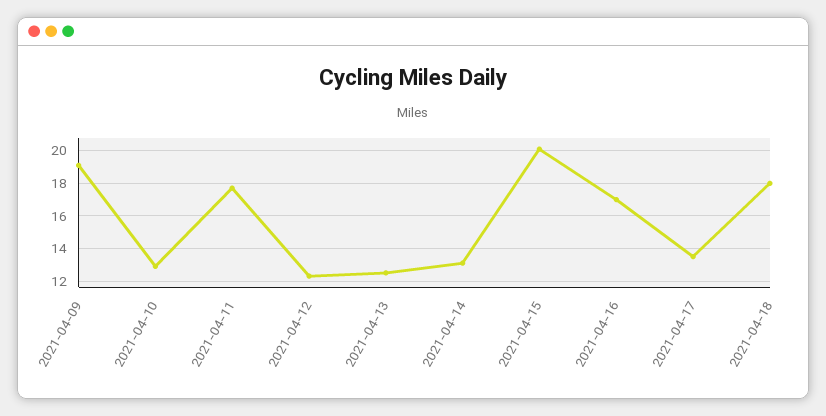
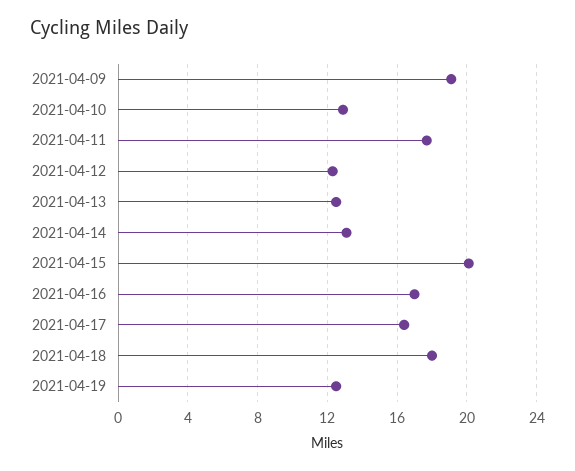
2021-04-17: 13.5 -> 16.5
2021-04-19: none -> 12.5

